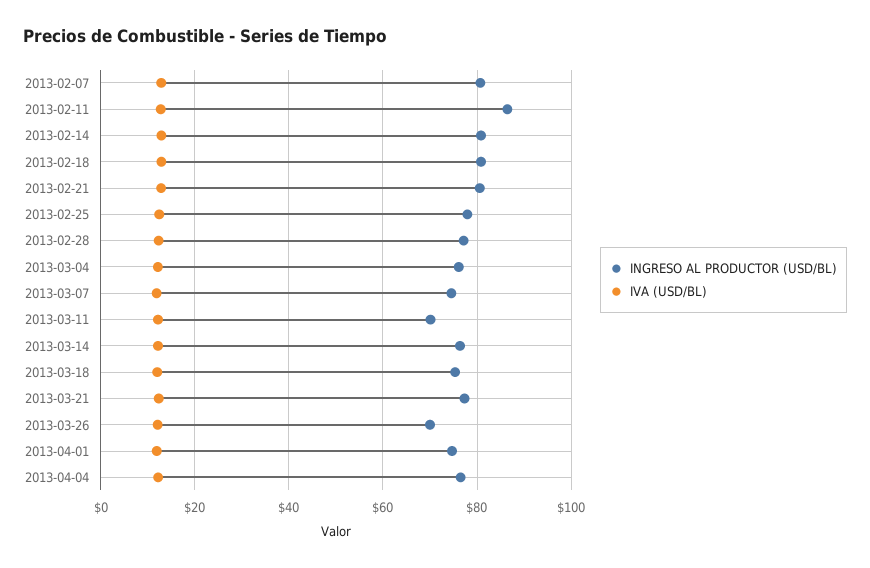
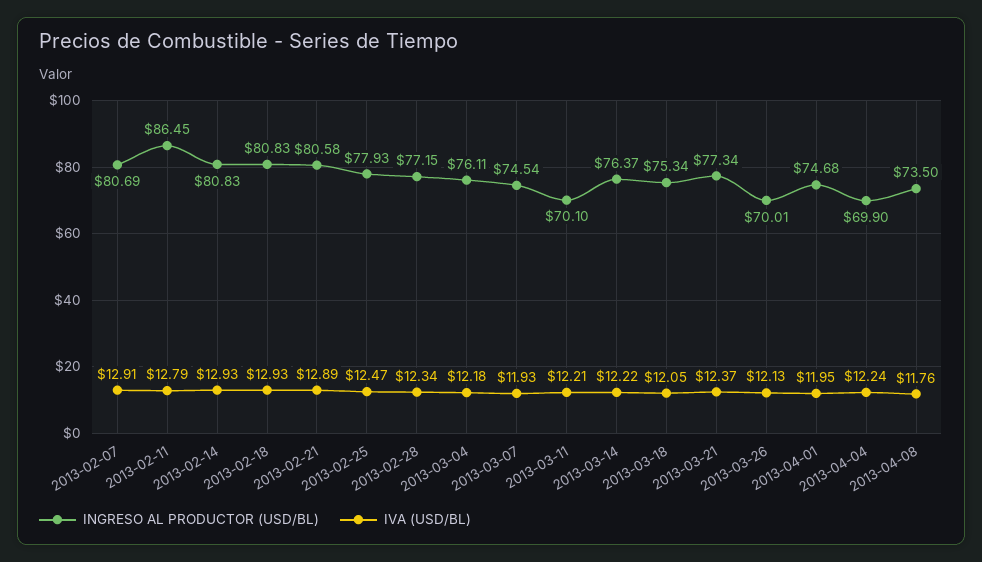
INGRESO AL PRODUCTOR (USD/BL), 2013-04-04: 76 -> 69.9
INGRESO AL PRODUCTOR (USD/BL), 2013-04-08: none -> 73.5
IVA (USD/BL), 2013-04-08: none -> 11.76

